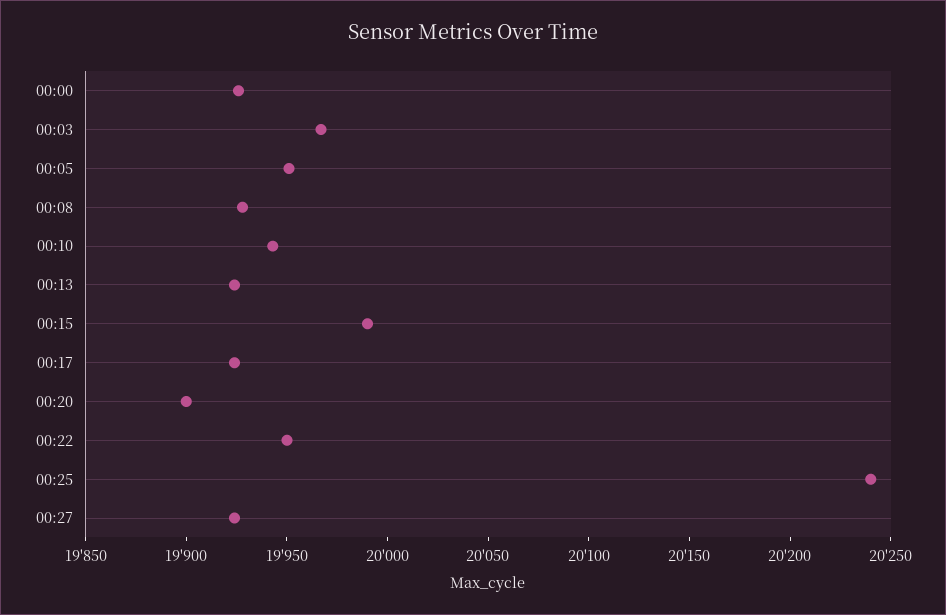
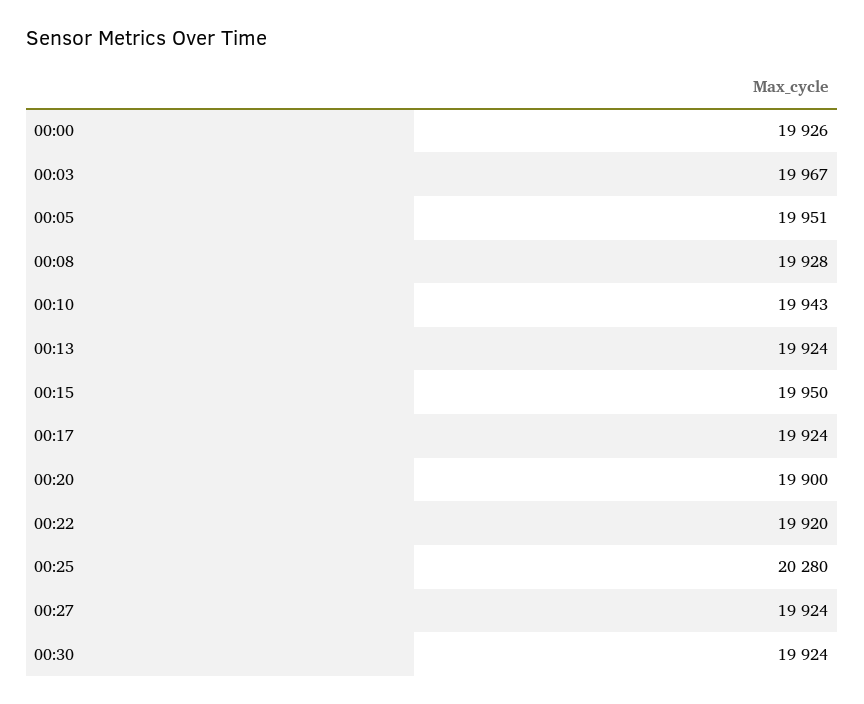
00:15: 19990 -> 19950
00:22: 19950 -> 19920
00:25: 20240 -> 20280
00:30: none -> 19924

